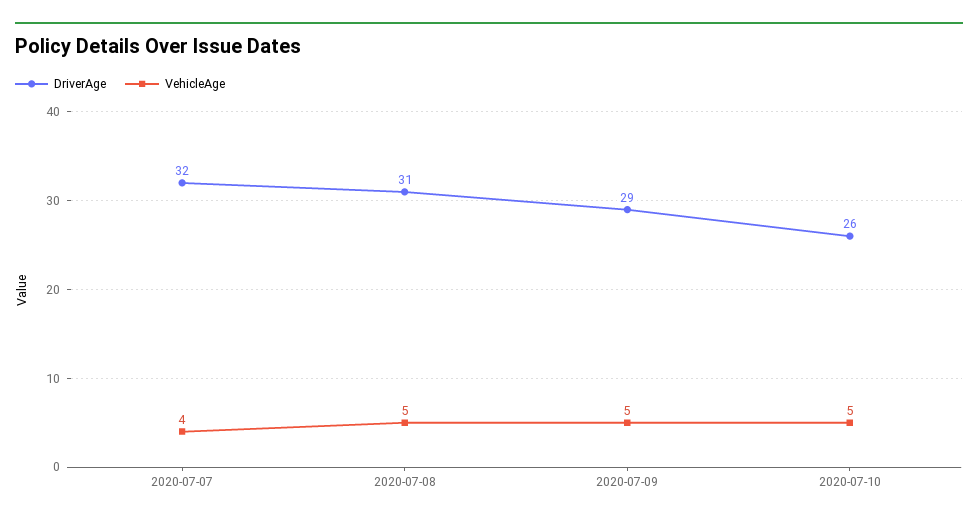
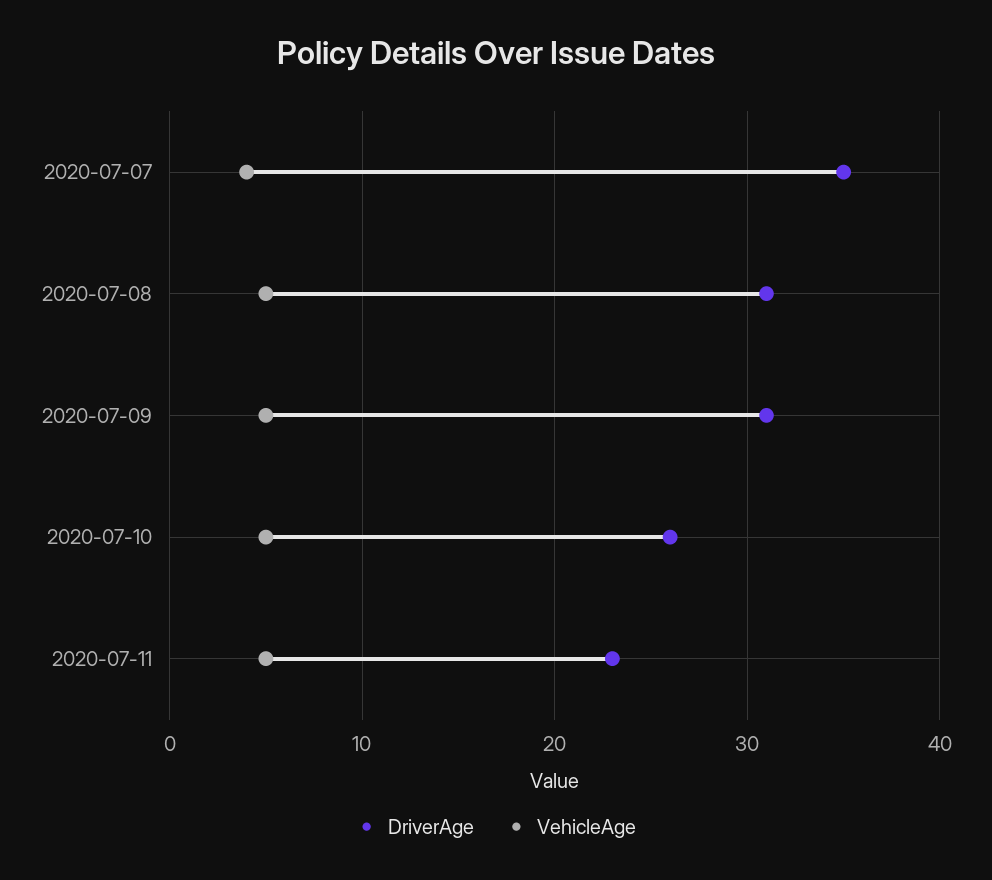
DriverAge, 2020-07-07: 32 -> 35
DriverAge, 2020-07-09: 29 -> 31
DriverAge, 2020-07-11: none -> 23
VehicleAge, 2020-07-11: none -> 5

